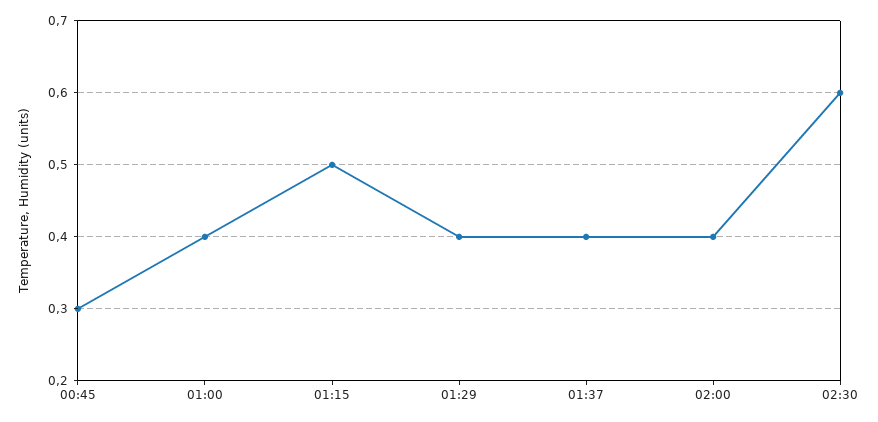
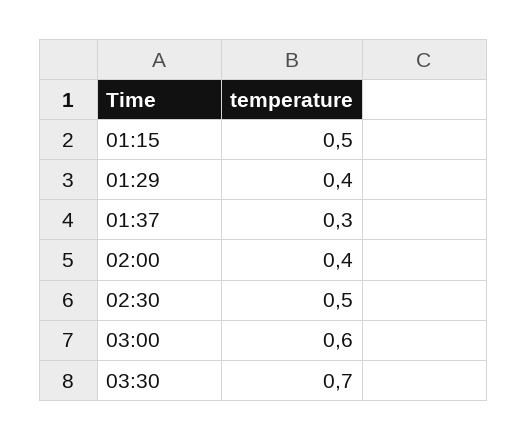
00:45: 0.3 -> none
01:00: 0.4 -> none
01:37: 0.4 -> 0.3
02:30: 0.6 -> 0.5
03:00: none -> 0.6
03:30: none -> 0.7

